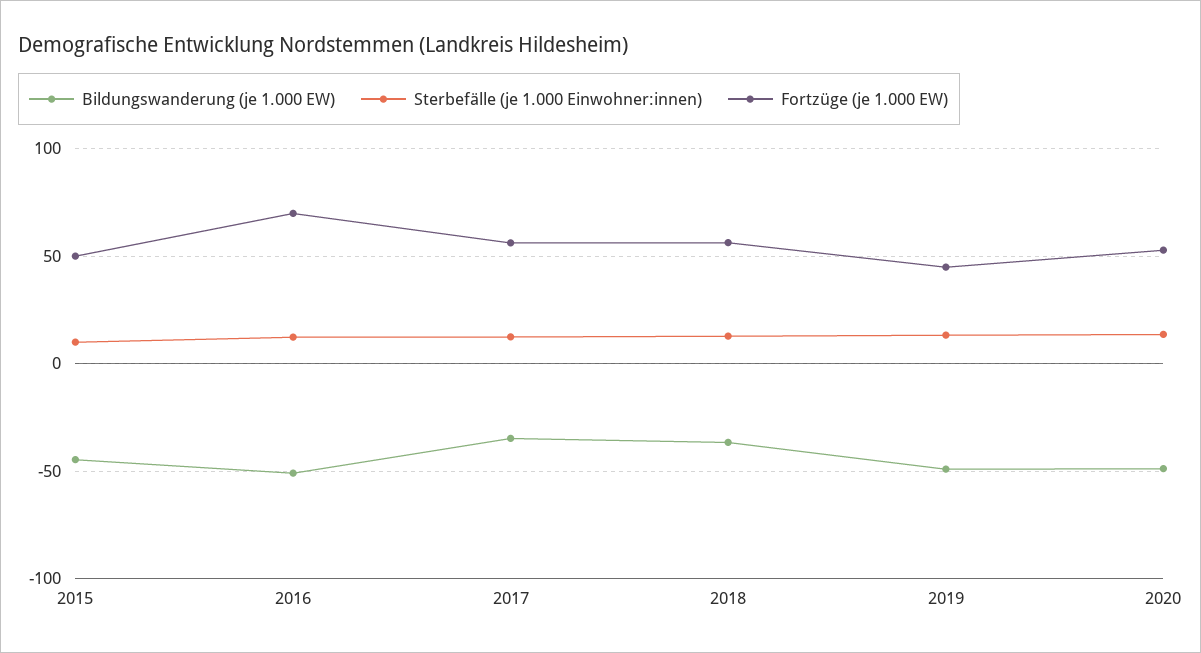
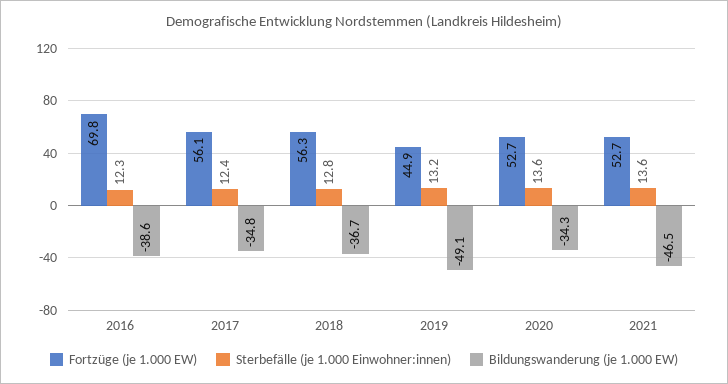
Bildungswanderung (je 1.000 EW), 2015: -45 -> none
Sterbefälle (je 1.000 Einwohner:innen), 2015: 10 -> none
Fortzüge (je 1.000 EW), 2015: 50 -> none
Bildungswanderung (je 1.000 EW), 2016: -50 -> -38.6
Bildungswanderung (je 1.000 EW), 2020: -50 -> -34.3
Fortzüge (je 1.000 EW), 2021: none -> 52.7
Sterbefälle (je 1.000 Einwohner:innen), 2021: none -> 13.6
Bildungswanderung (je 1.000 EW), 2021: none -> -46.5

